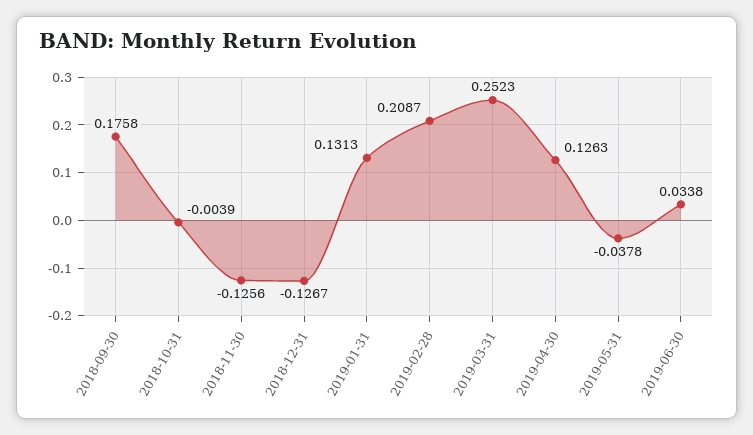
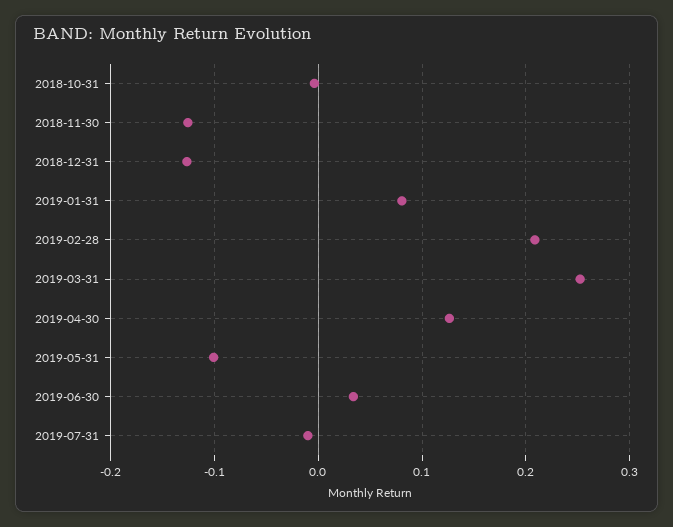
2018-09-30: 0.1758 -> none
2019-01-31: 0.1313 -> 0.08
2019-05-31: -0.0378 -> -0.1
2019-07-31: none -> -0.01

